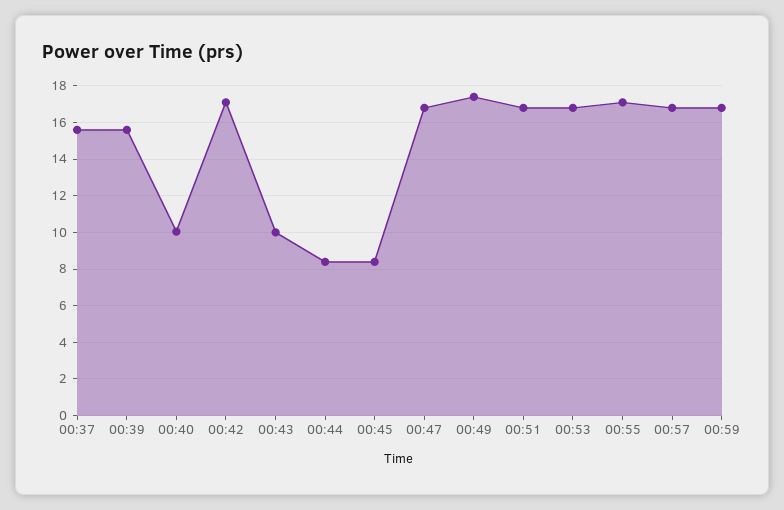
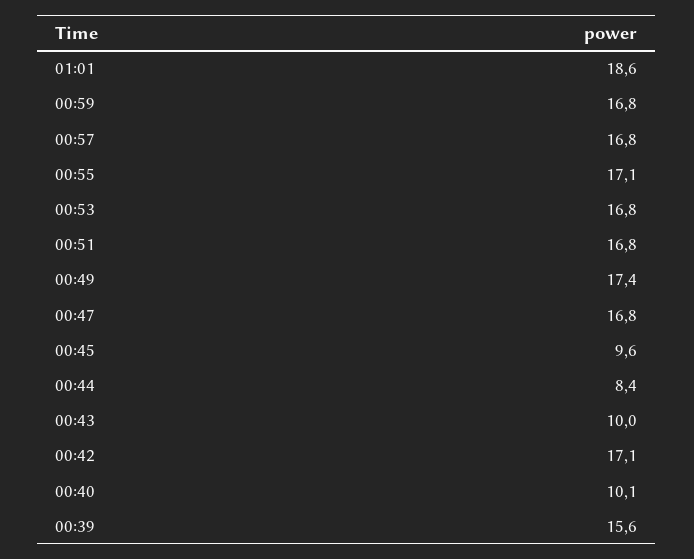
00:37: 15.5 -> none
00:45: 8.5 -> 9.6
01:01: none -> 18.6

